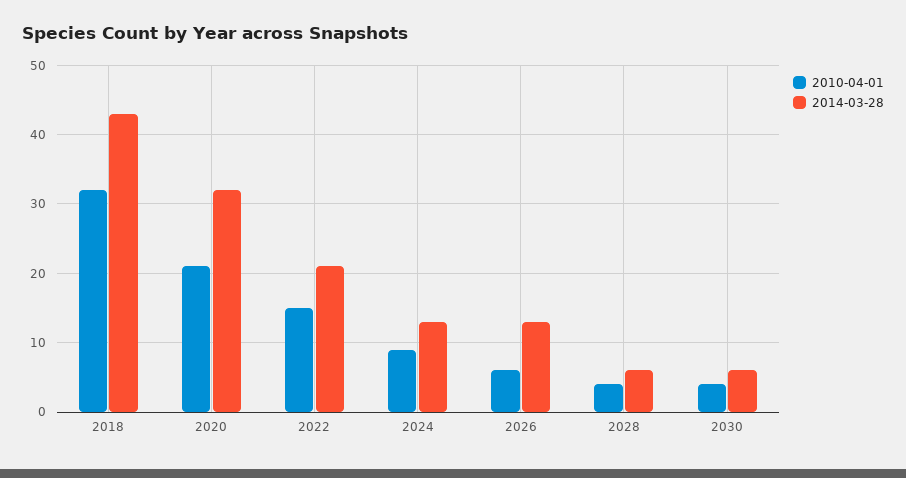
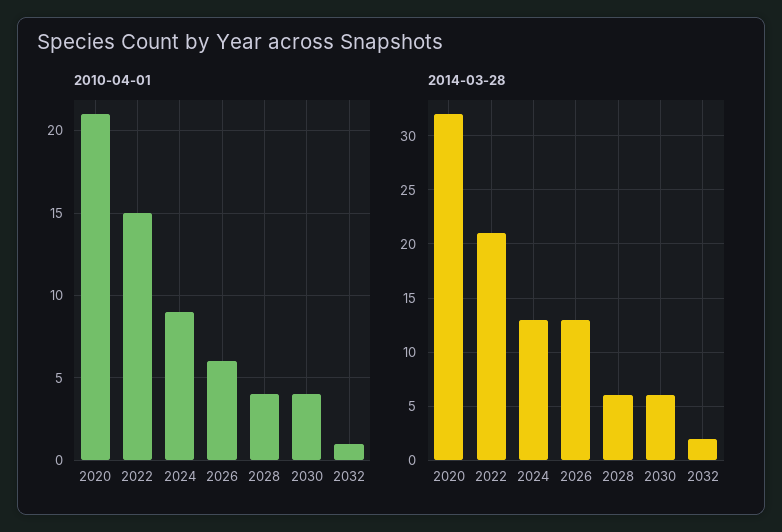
2010-04-01, 2018: 32 -> none
2014-03-28, 2018: 43 -> none
2010-04-01, 2032: none -> 1
2014-03-28, 2032: none -> 2

